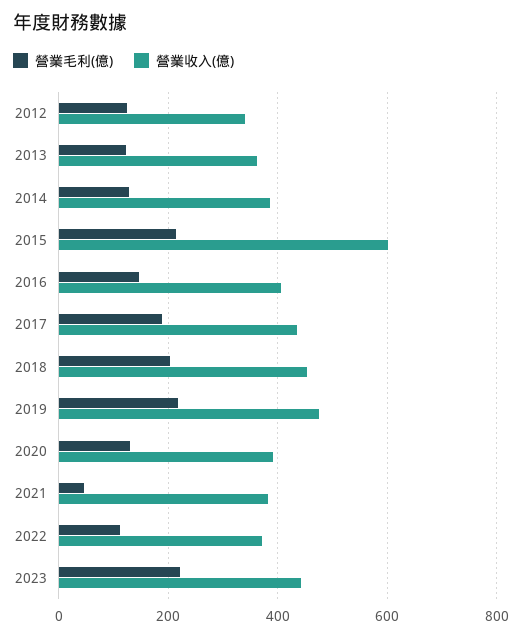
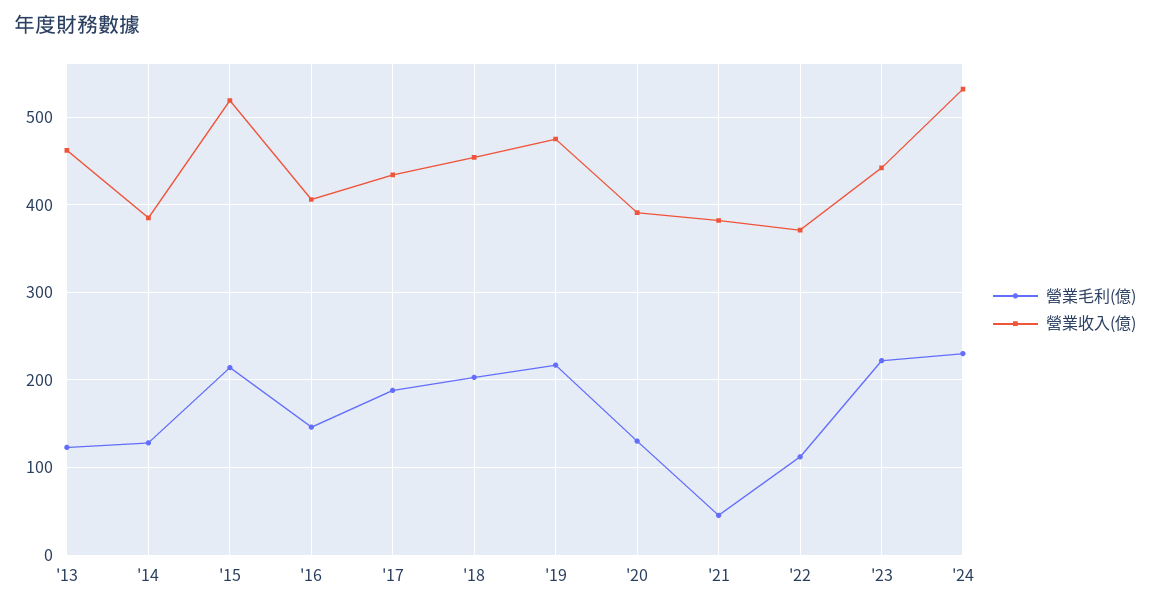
營業毛利(億), 2012: 120 -> none
營業收入(億), 2012: 340 -> none
營業收入(億), 2013: 360 -> 460
營業收入(億), 2015: 600 -> 520
營業毛利(億), '24: none -> 230
營業收入(億), '24: none -> 530

